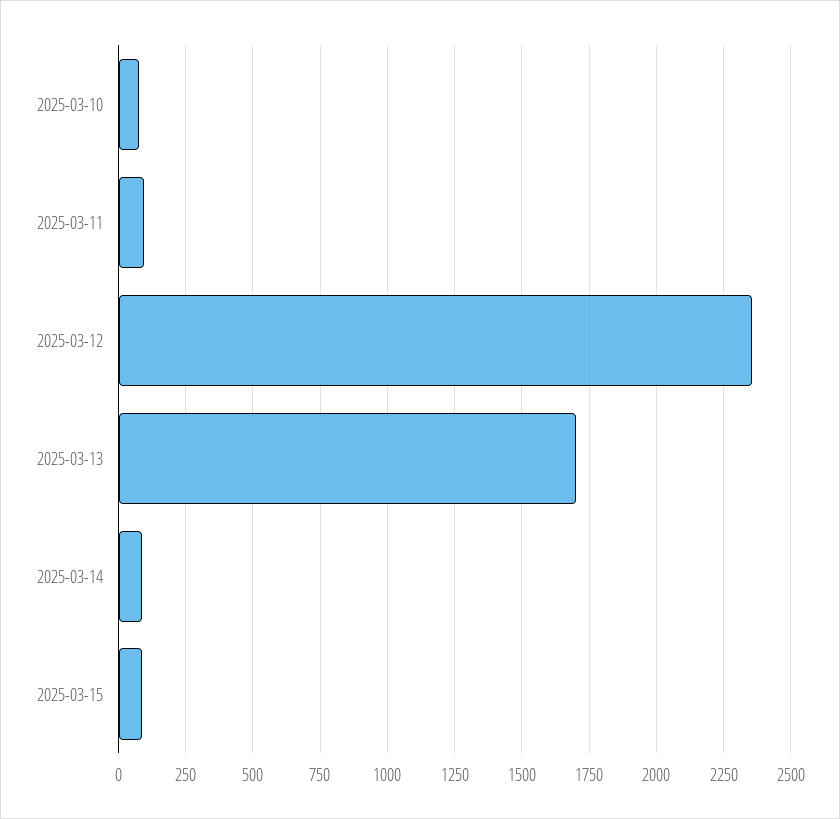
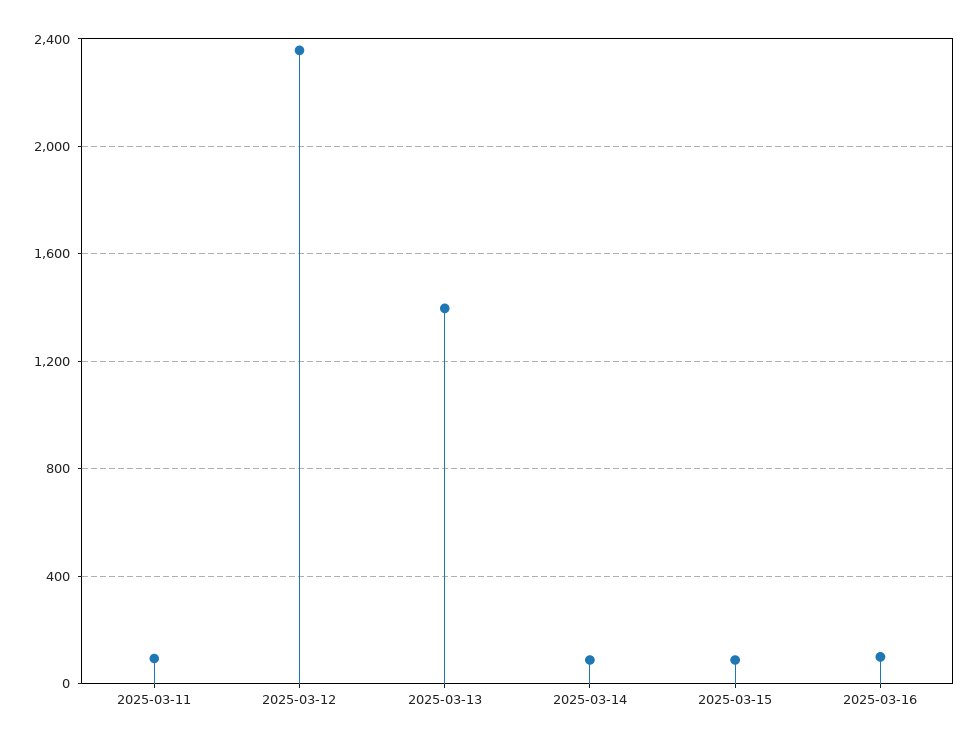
2025-03-10: 75 -> none
2025-03-13: 1700 -> 1400
2025-03-16: none -> 100

